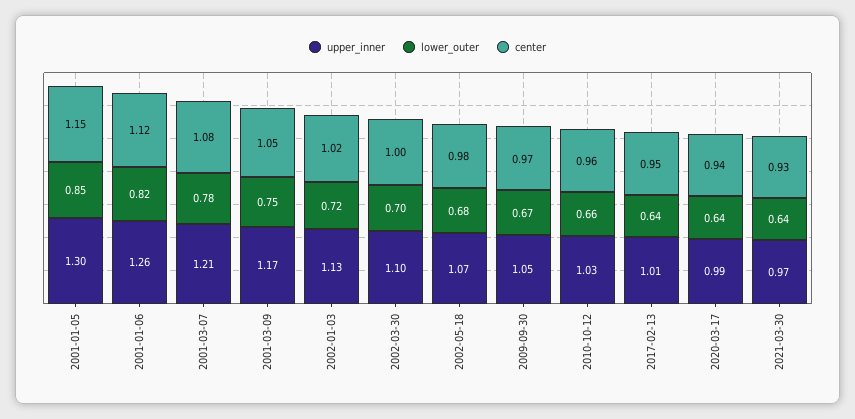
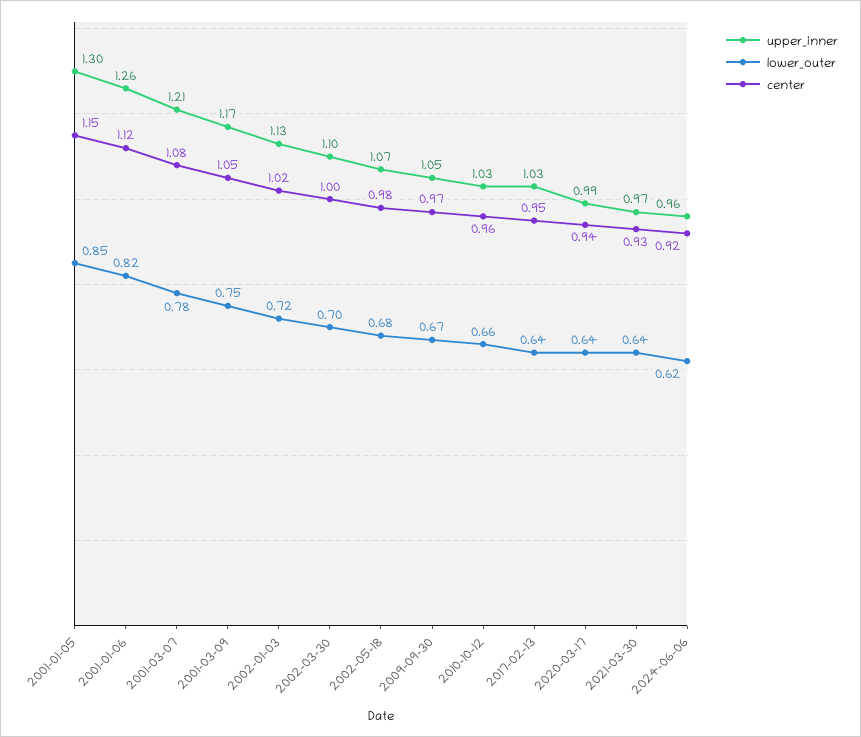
upper_inner, 2017-02-13: 1.01 -> 1.03
upper_inner, 2024-06-06: none -> 0.96
lower_outer, 2024-06-06: none -> 0.62
center, 2024-06-06: none -> 0.92

